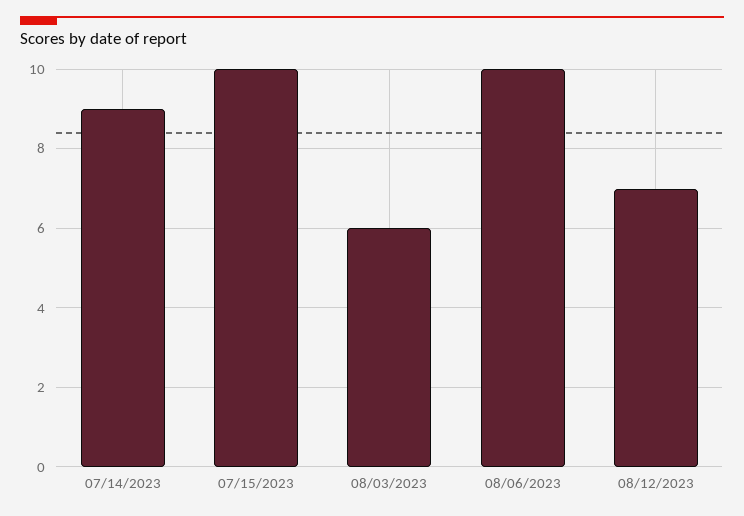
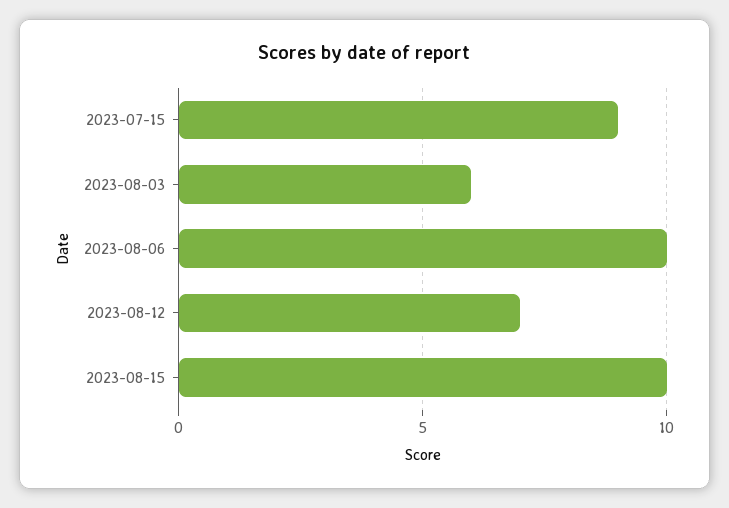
07/14/2023: 9 -> none
07/15/2023: 10 -> 9
2023-08-15: none -> 10

